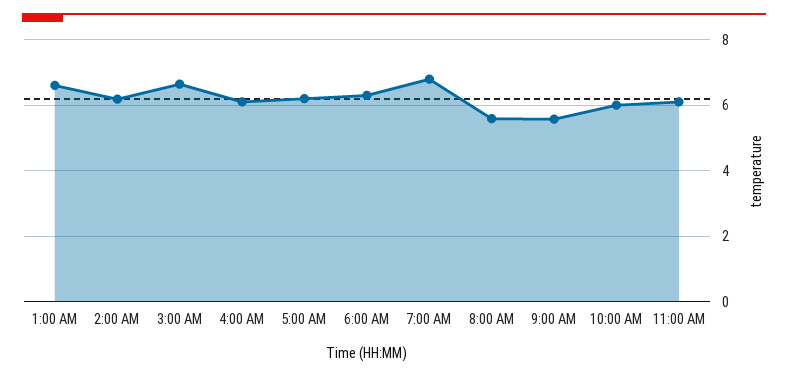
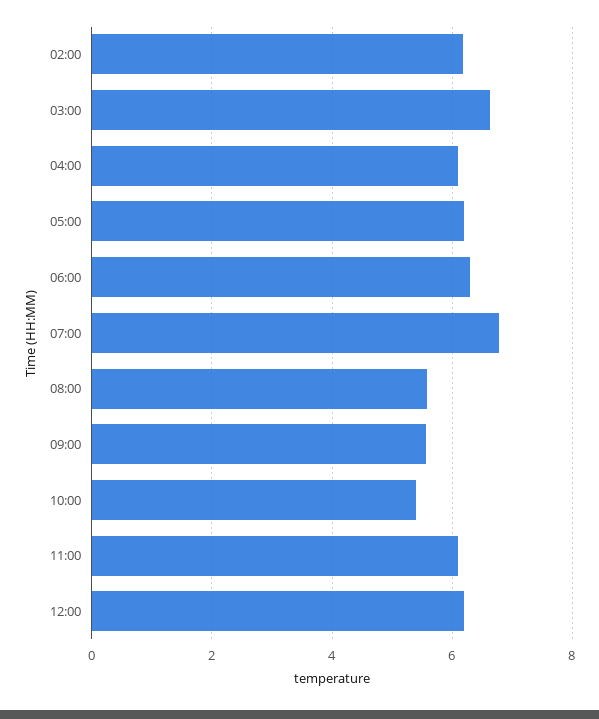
1:00 AM: 6.6 -> none
10:00 AM: 6 -> 5.4
12:00: none -> 6.2

